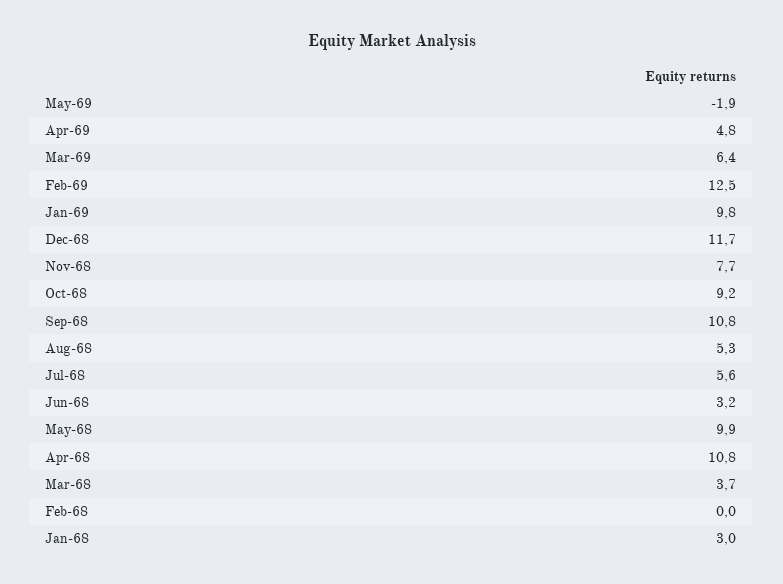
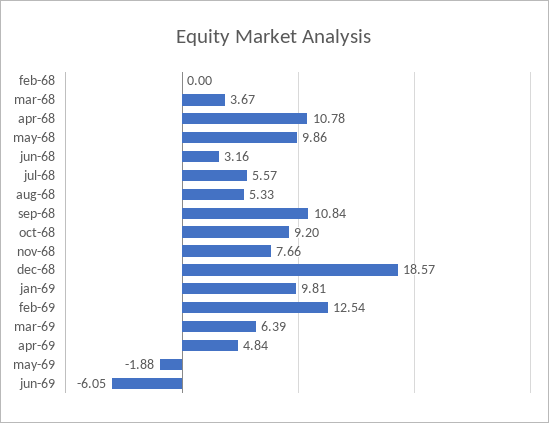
Dec-68: 11.7 -> 18.57
Jan-68: 3 -> none
jun-69: none -> -6.05

